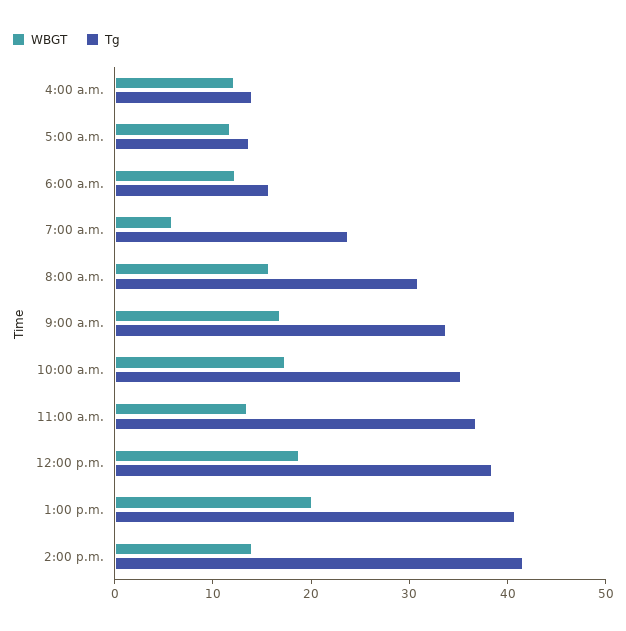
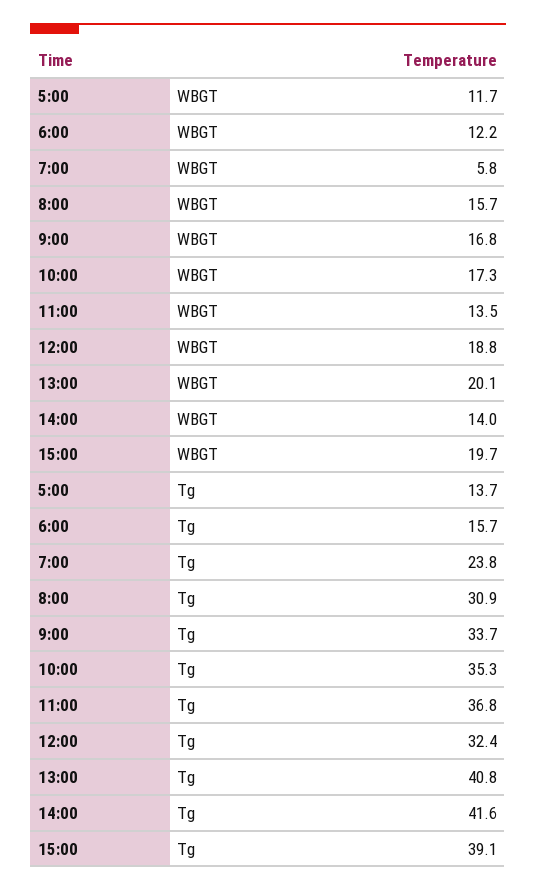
WBGT, 4:00 a.m.: 12 -> none
Tg, 4:00 a.m.: 14 -> none
Tg, 12:00 p.m.: 38 -> 32.4
WBGT, 15:00: none -> 19.7
Tg, 15:00: none -> 39.1

